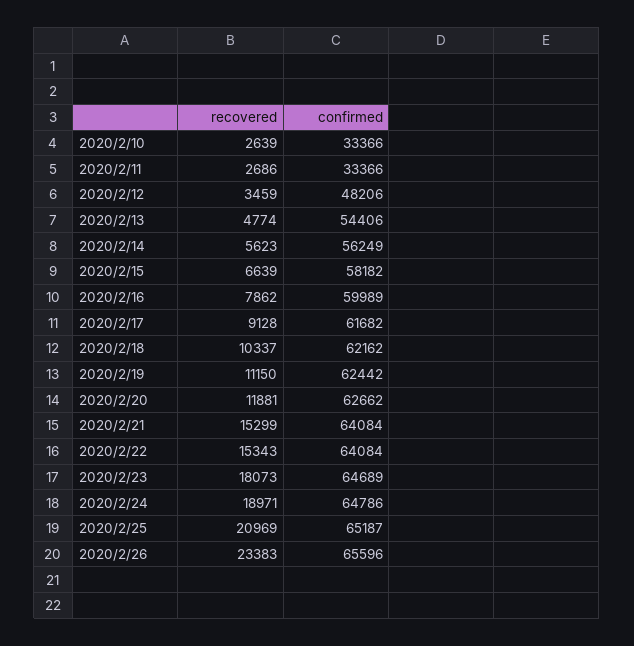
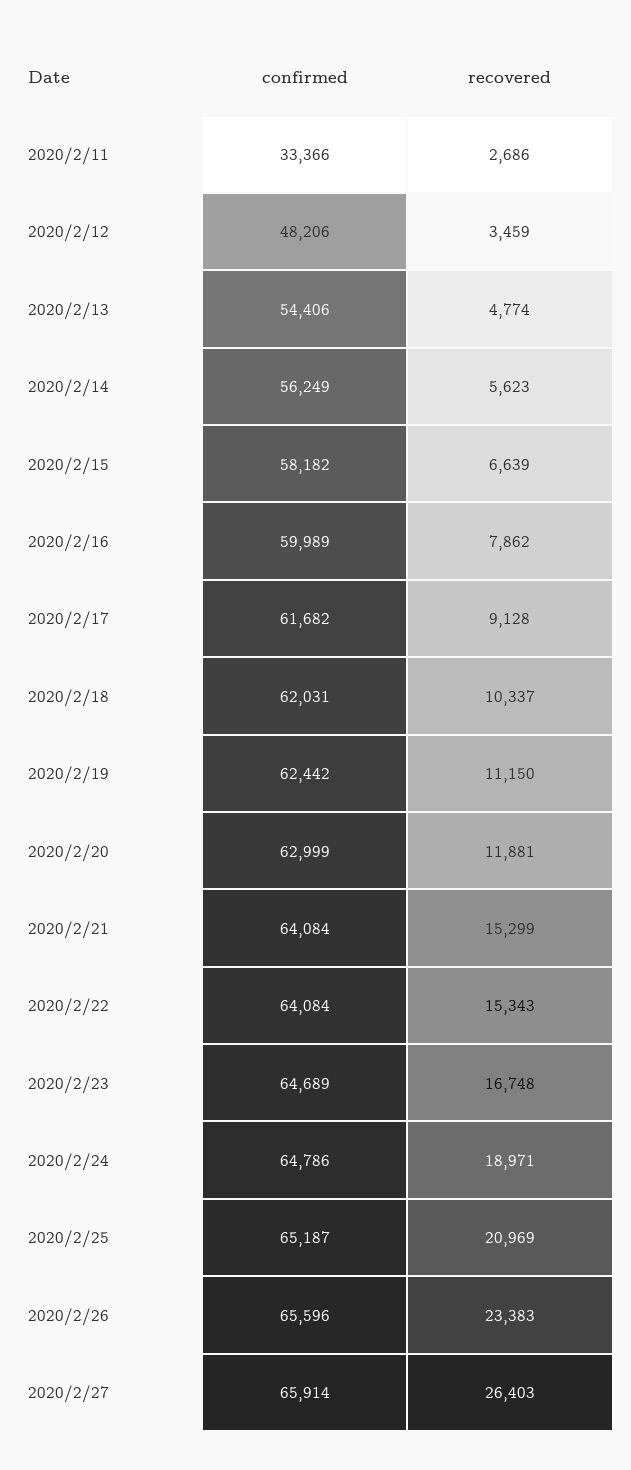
recovered, 2020/2/10: 2639 -> none
confirmed, 2020/2/10: 33366 -> none
confirmed, 2020/2/18: 62162 -> 62031
confirmed, 2020/2/20: 62662 -> 62999
recovered, 2020/2/23: 18073 -> 16748
confirmed, 2020/2/27: none -> 65914
recovered, 2020/2/27: none -> 26403

